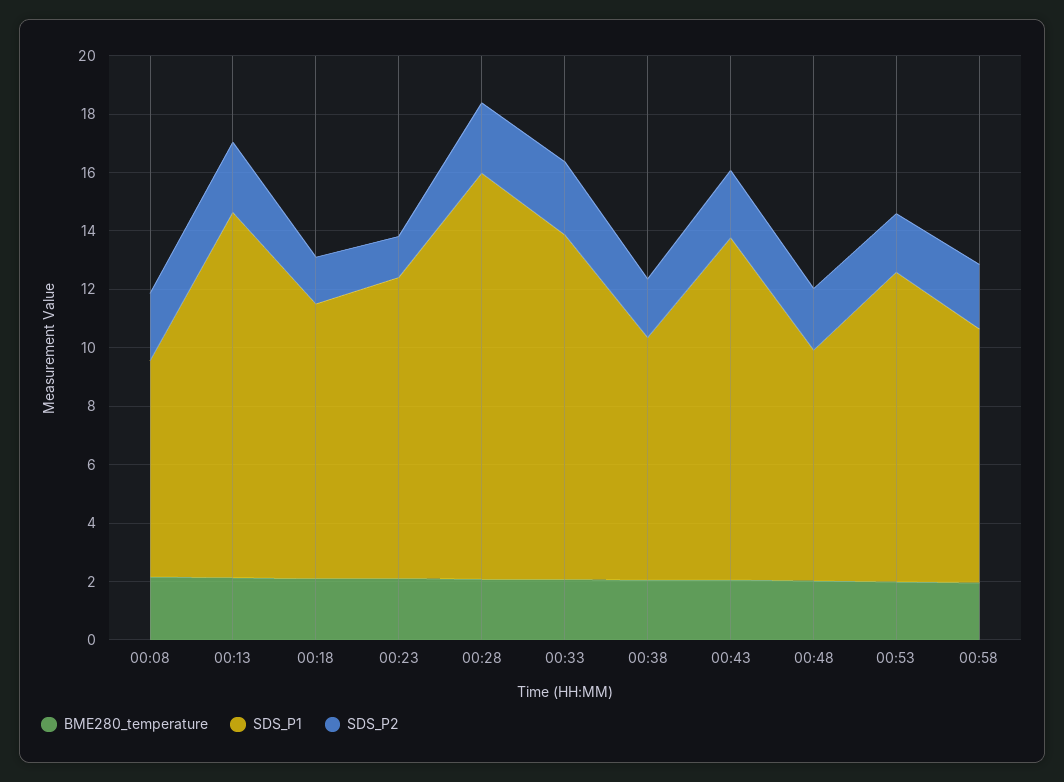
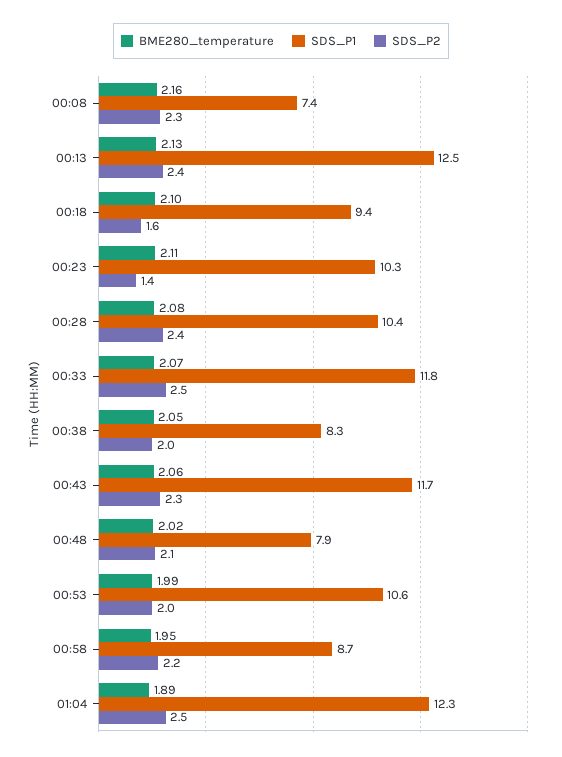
SDS_P1, 00:28: 14 -> 10.4
BME280_temperature, 01:04: none -> 1.89
SDS_P1, 01:04: none -> 12.3
SDS_P2, 01:04: none -> 2.5

